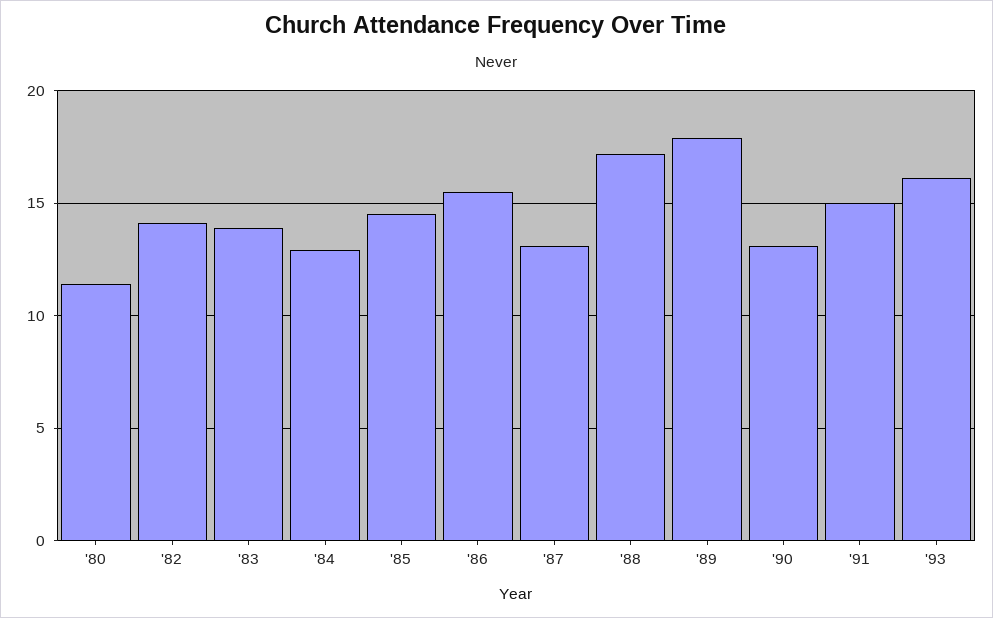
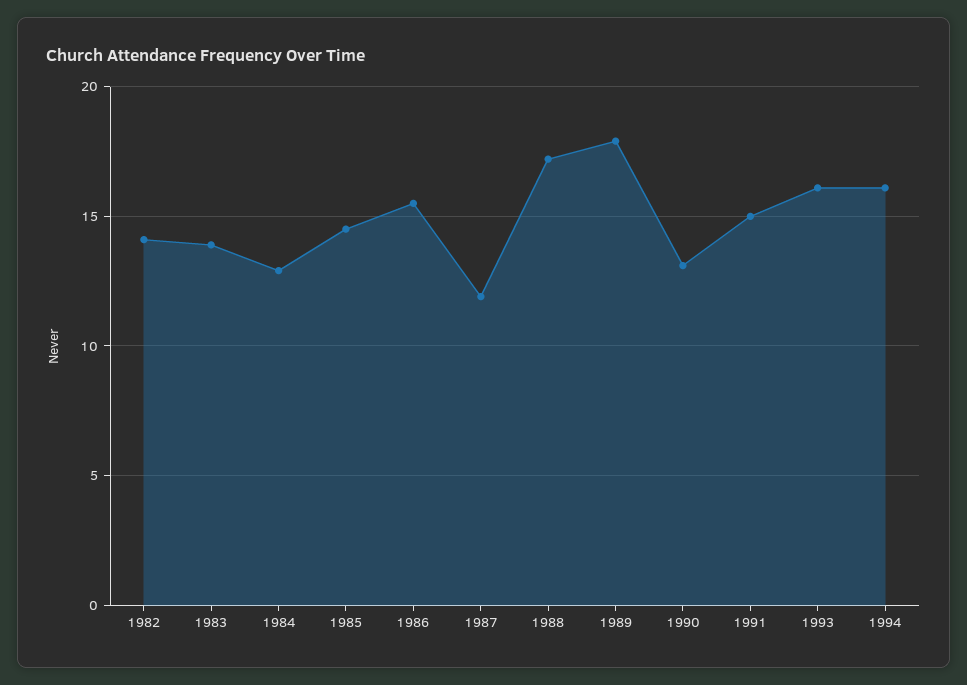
'80: 11.5 -> none
'87: 13 -> 12
1994: none -> 16

